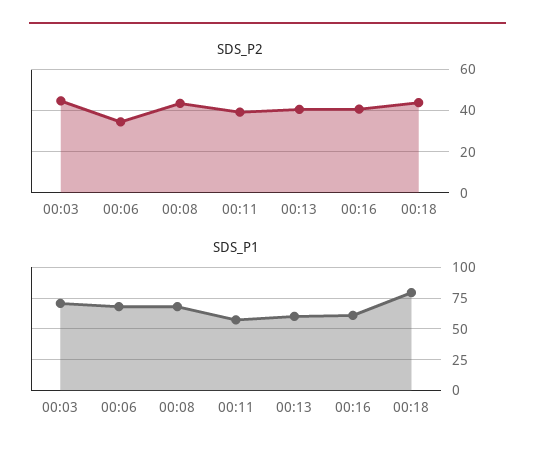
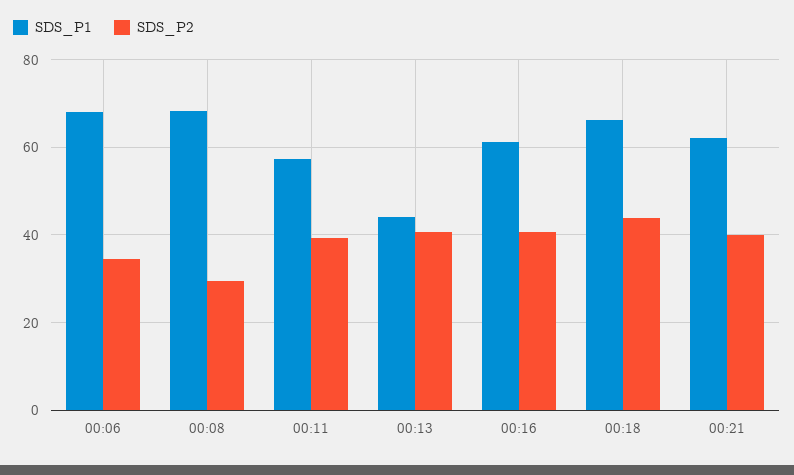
SDS_P2, 00:03: 45 -> none
SDS_P2, 00:08: 45 -> 30
SDS_P1, 00:03: 70 -> none
SDS_P1, 00:13: 60 -> 44
SDS_P1, 00:18: 80 -> 66
SDS_P1, 00:21: none -> 62
SDS_P2, 00:21: none -> 40

